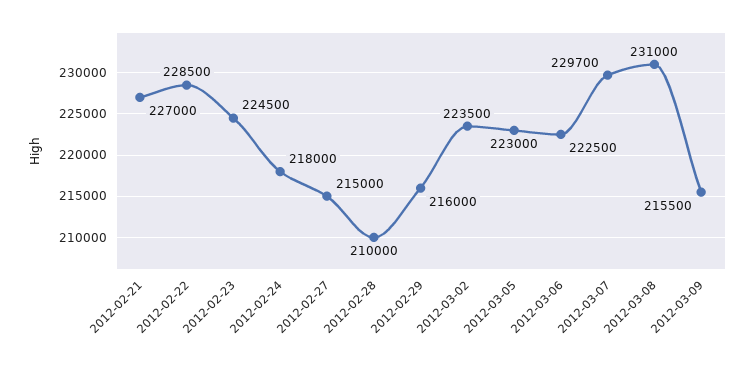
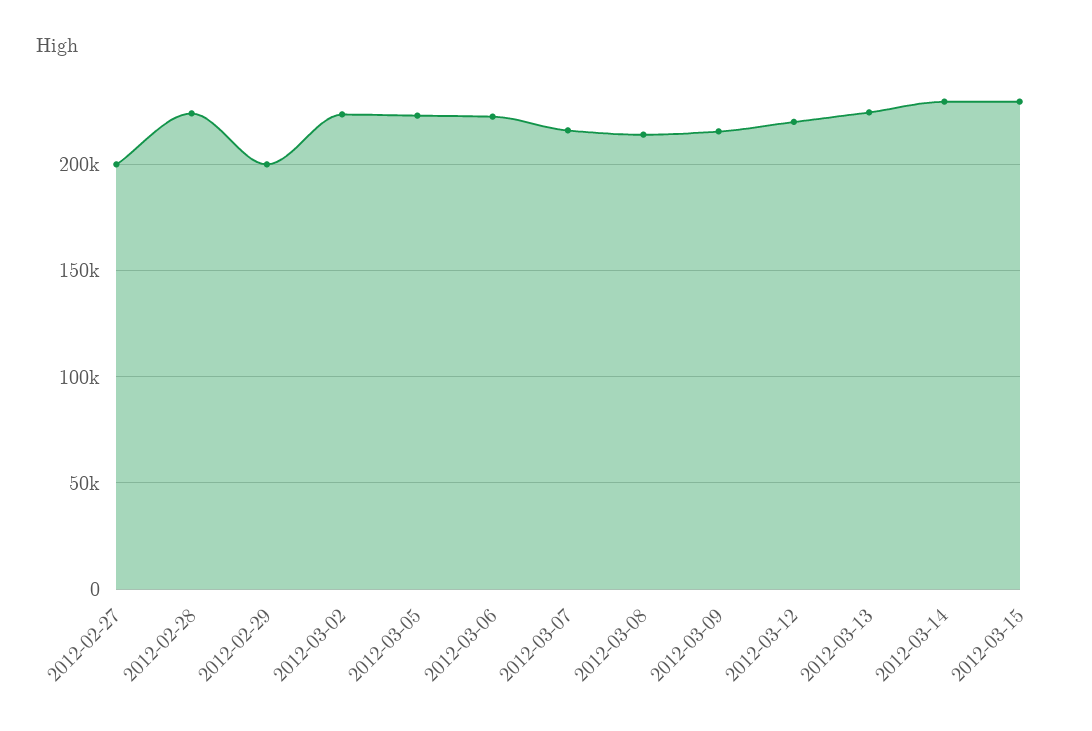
2012-02-21: 227000 -> none
2012-02-22: 228500 -> none
2012-02-23: 224500 -> none
2012-02-24: 218000 -> none
2012-02-27: 215000 -> 200000
2012-02-28: 210000 -> 225000
2012-02-29: 216000 -> 200000
2012-03-07: 229700 -> 215000
2012-03-08: 231000 -> 215000
2012-03-12: none -> 220000
2012-03-13: none -> 225000
2012-03-14: none -> 230000
2012-03-15: none -> 230000

